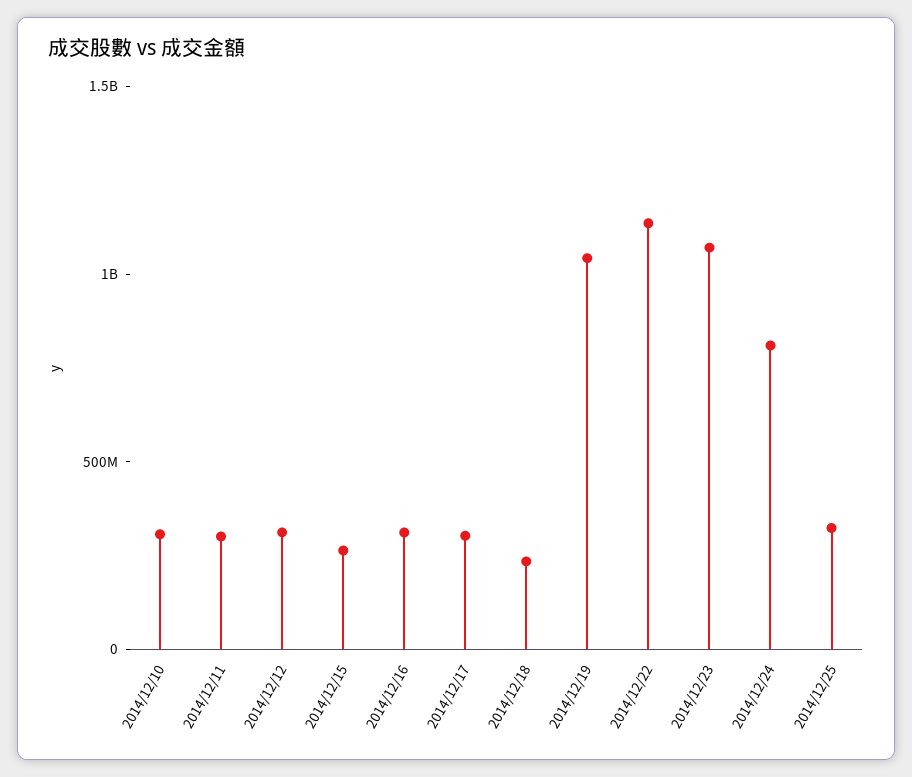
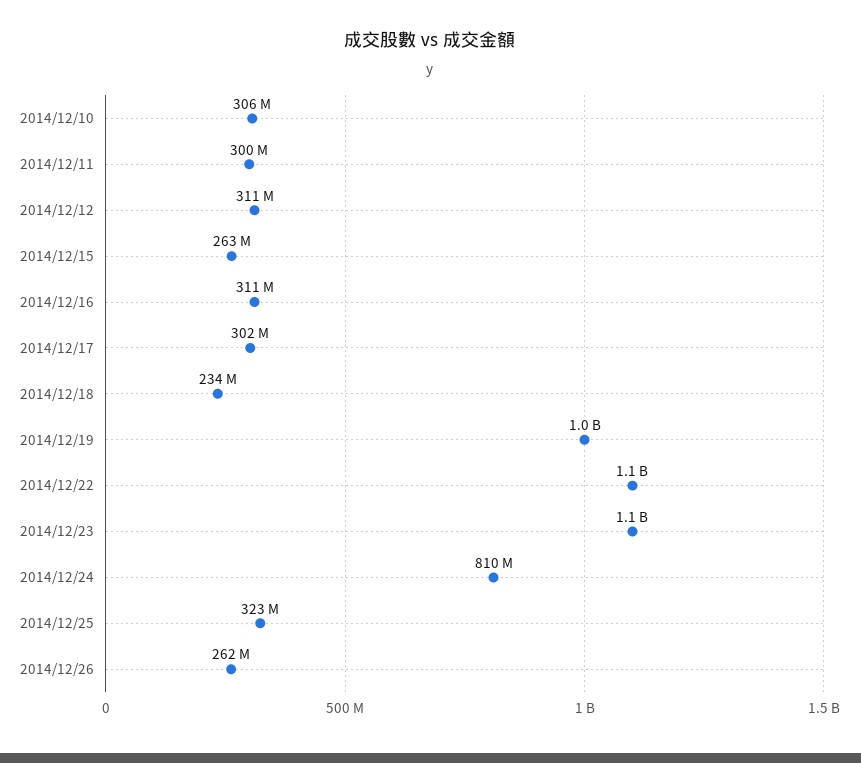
2014/12/26: none -> 262000000

